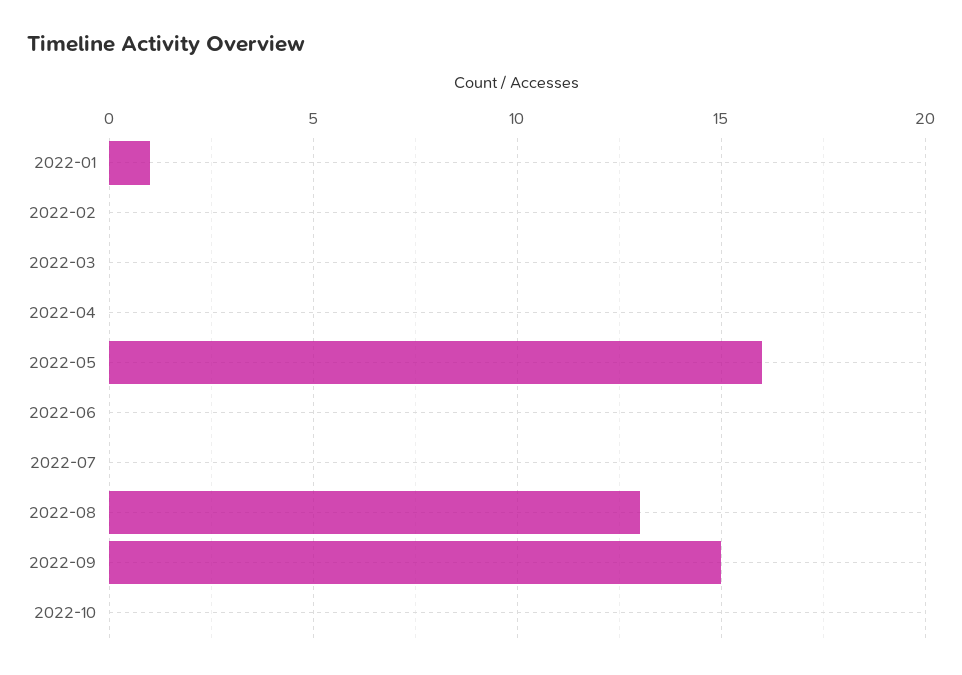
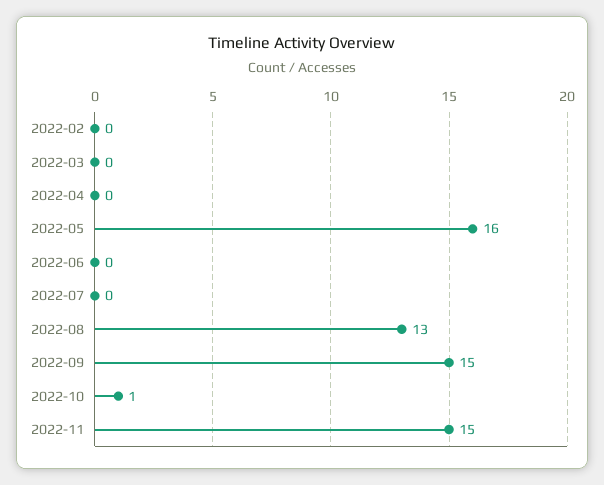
2022-01: 1 -> none
2022-10: 0 -> 1
2022-11: none -> 15

